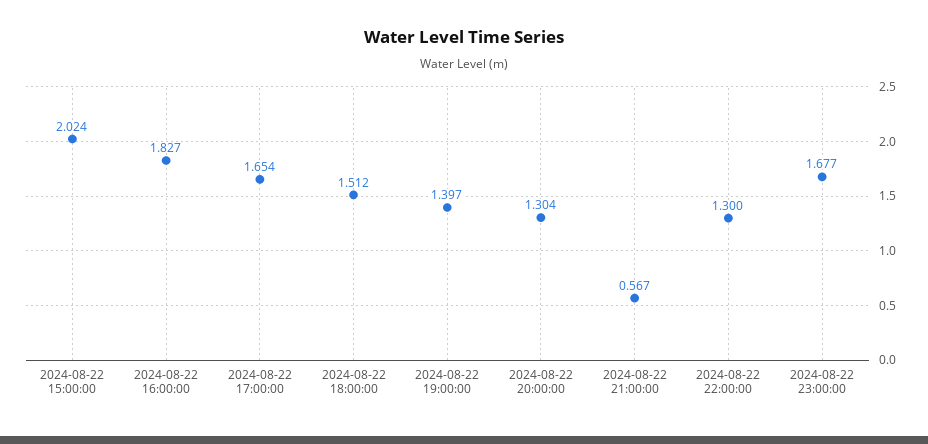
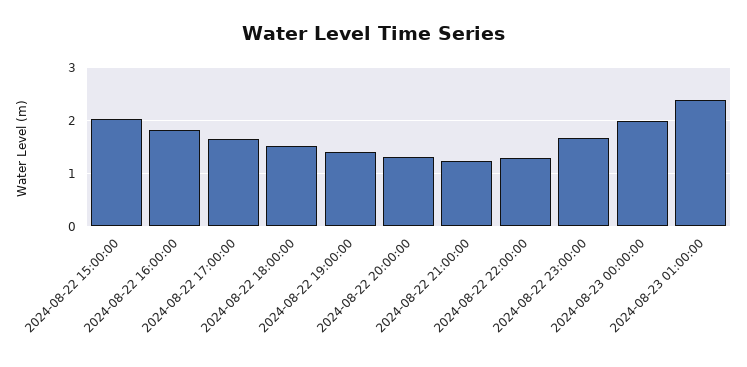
2024-08-22 21:00:00: 0.567 -> 1.2
2024-08-23 00:00:00: none -> 2
2024-08-23 01:00:00: none -> 2.4

